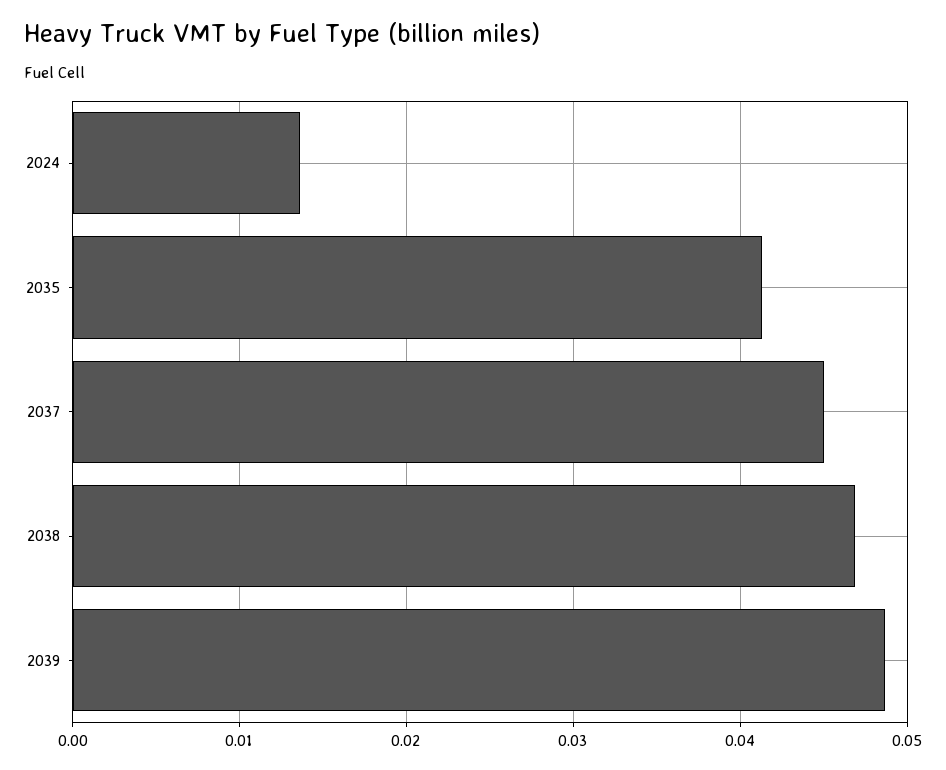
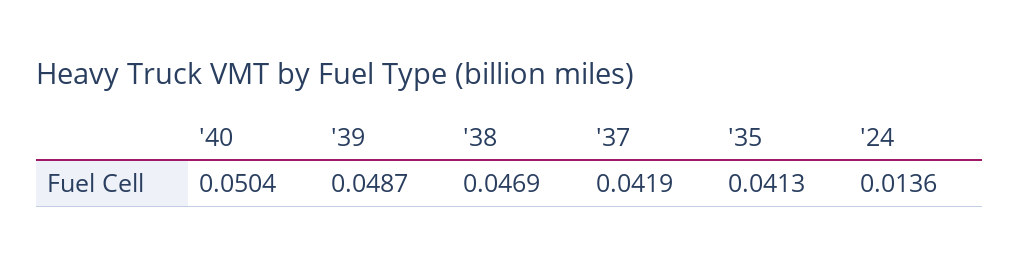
2037: 0.045 -> 0.0419
'40: none -> 0.0504

